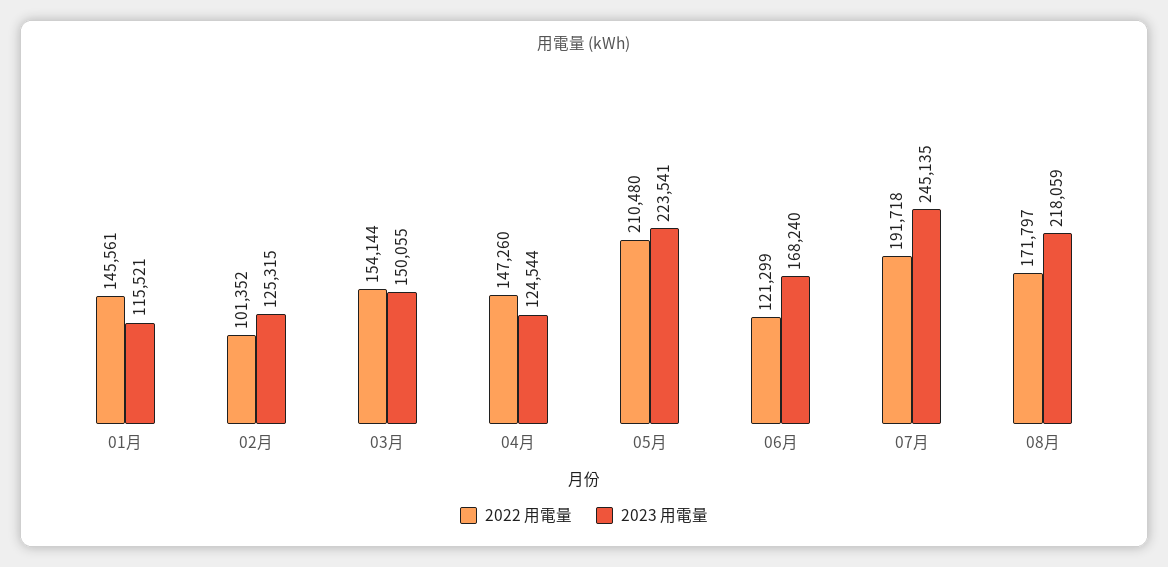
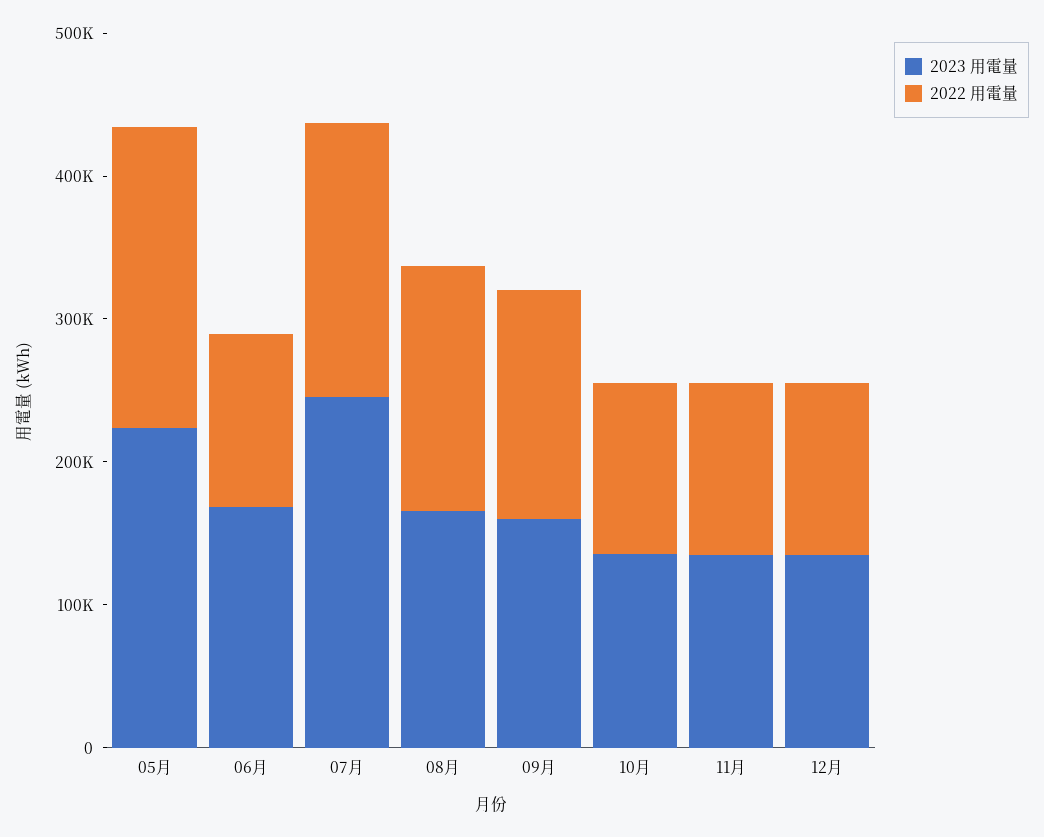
2022 用電量, 01月: 145561 -> none
2023 用電量, 01月: 115521 -> none
2022 用電量, 02月: 101352 -> none
2023 用電量, 02月: 125315 -> none
2022 用電量, 03月: 154144 -> none
2023 用電量, 03月: 150055 -> none
2022 用電量, 04月: 147260 -> none
2023 用電量, 04月: 124544 -> none
2023 用電量, 08月: 218059 -> 160000
2023 用電量, 09月: none -> 160000
2022 用電量, 09月: none -> 160000
2023 用電量, 10月: none -> 140000
2022 用電量, 10月: none -> 120000
2023 用電量, 11月: none -> 140000
2022 用電量, 11月: none -> 120000
2023 用電量, 12月: none -> 140000
2022 用電量, 12月: none -> 120000

